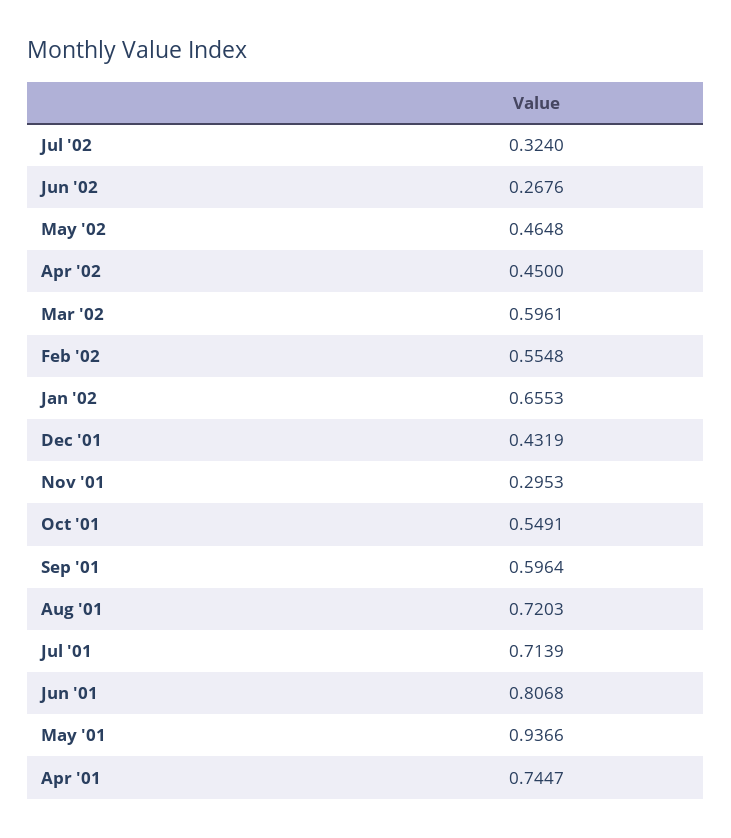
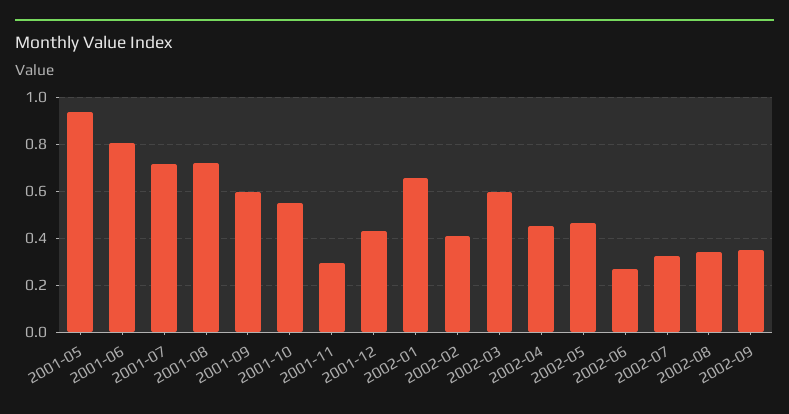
Feb '02: 0.5548 -> 0.4
Apr '01: 0.7447 -> none
2002-08: none -> 0.35
2002-09: none -> 0.35

